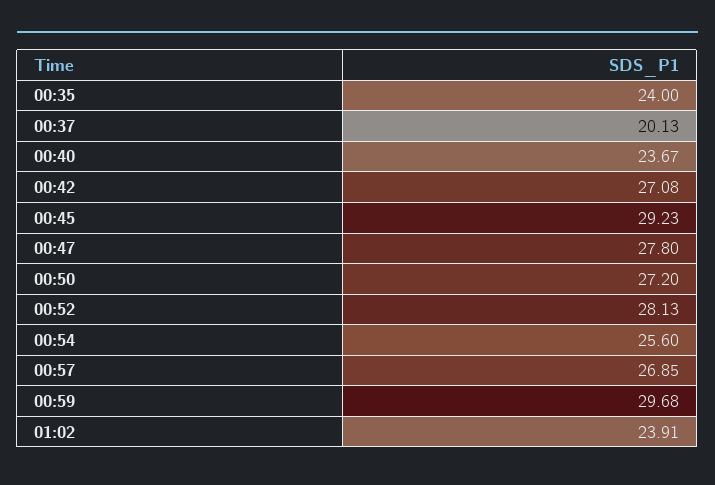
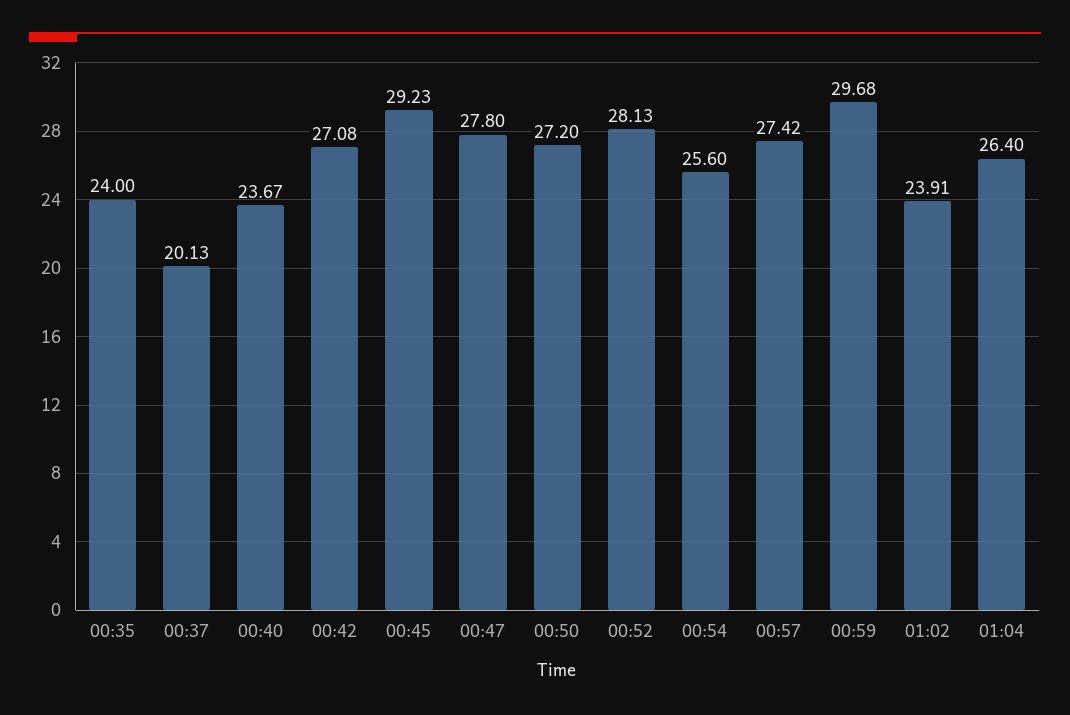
00:57: 26.85 -> 27.42
01:04: none -> 26.4

